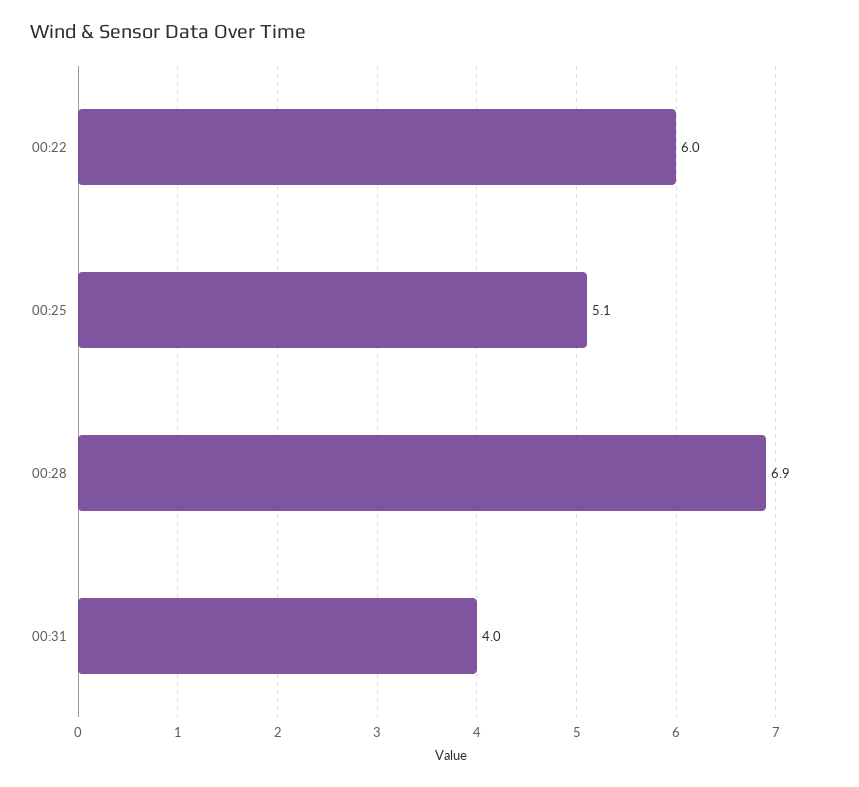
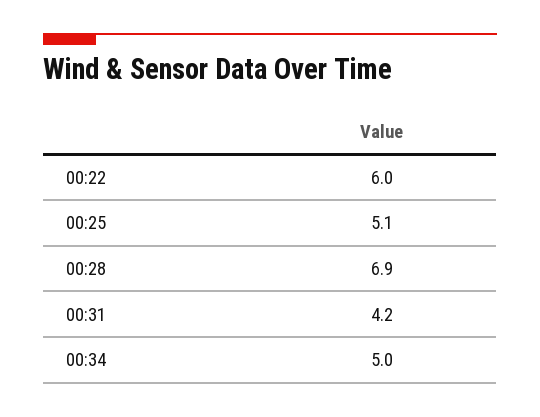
00:31: 4 -> 4.2
00:34: none -> 5

